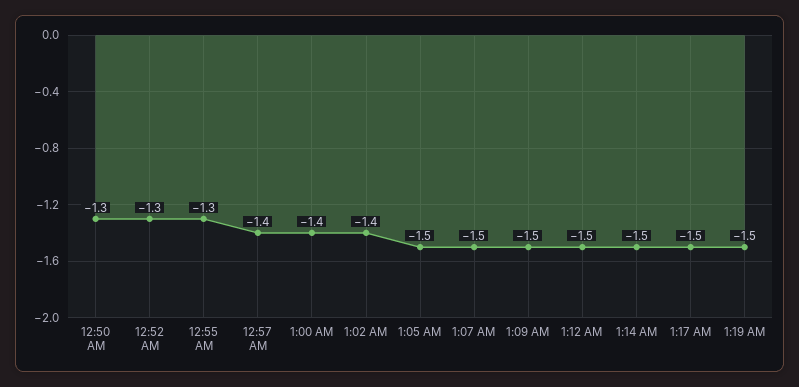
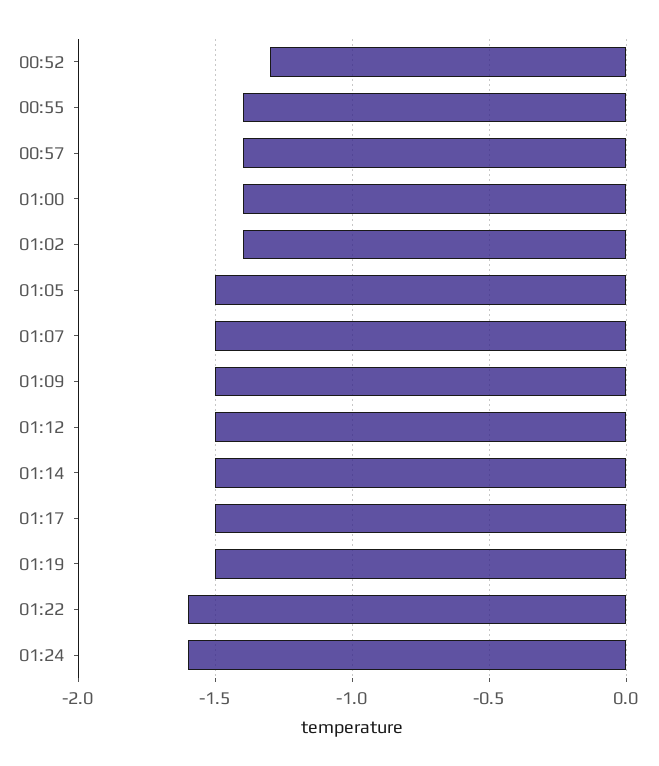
12:50 AM: -1.3 -> none
12:55 AM: -1.3 -> -1.4
01:22: none -> -1.6
01:24: none -> -1.6

